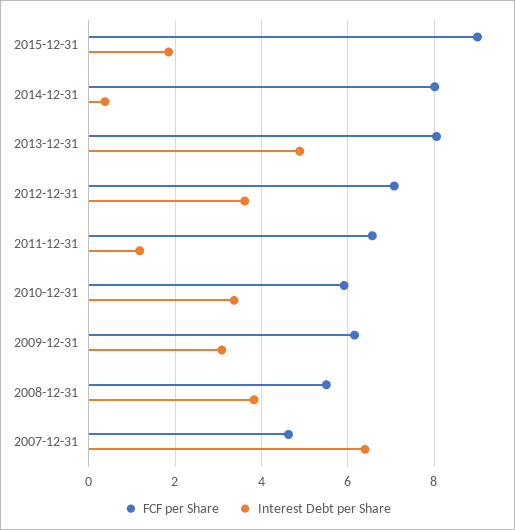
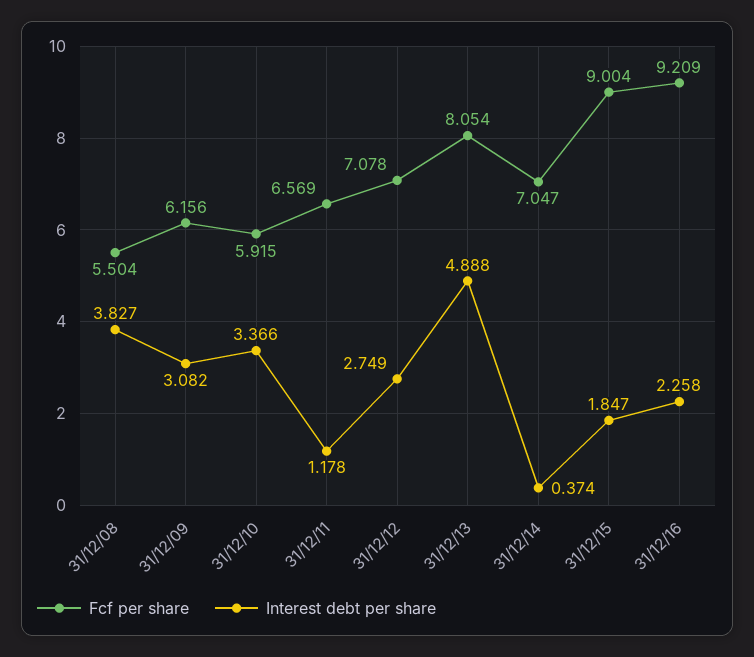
FCF per Share, 2014-12-31: 8 -> 7.047
Interest Debt per Share, 2012-12-31: 3.6 -> 2.749
FCF per Share, 2007-12-31: 4.6 -> none
Interest Debt per Share, 2007-12-31: 6.4 -> none
FCF per Share, 31/12/16: none -> 9.209
Interest Debt per Share, 31/12/16: none -> 2.258

